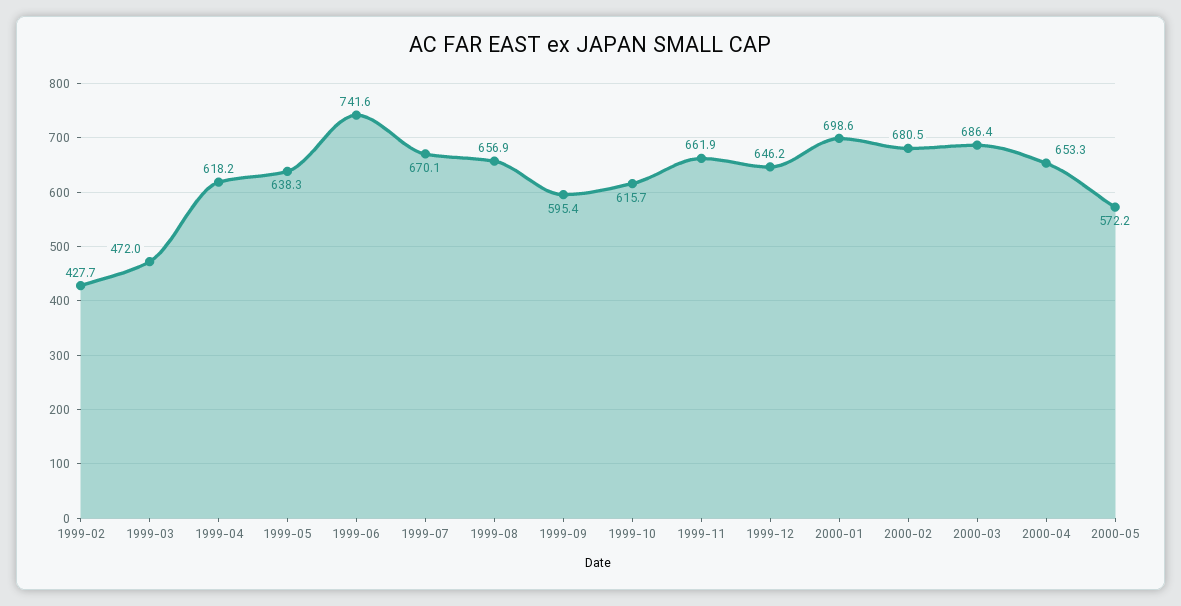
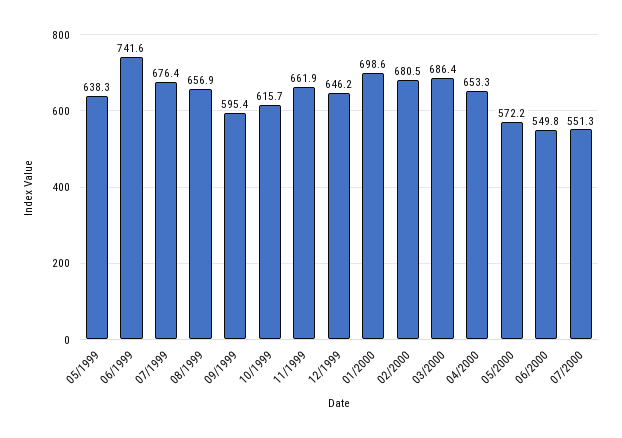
1999-02: 427.7 -> none
1999-03: 472 -> none
1999-04: 618.2 -> none
1999-07: 670.1 -> 676.4
06/2000: none -> 549.8
07/2000: none -> 551.3

